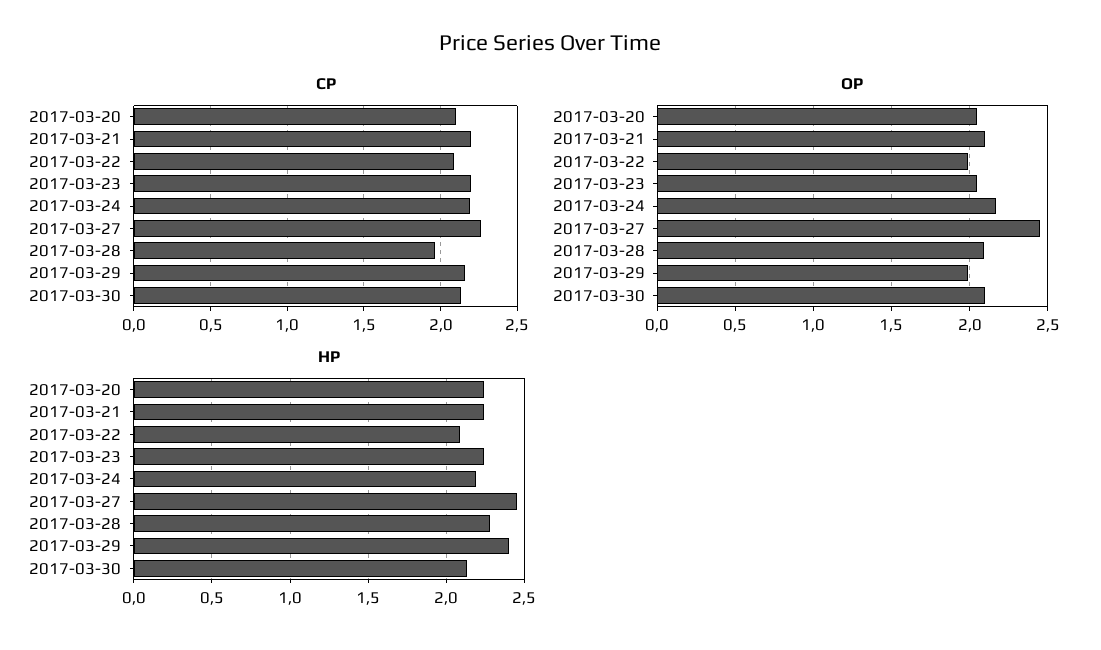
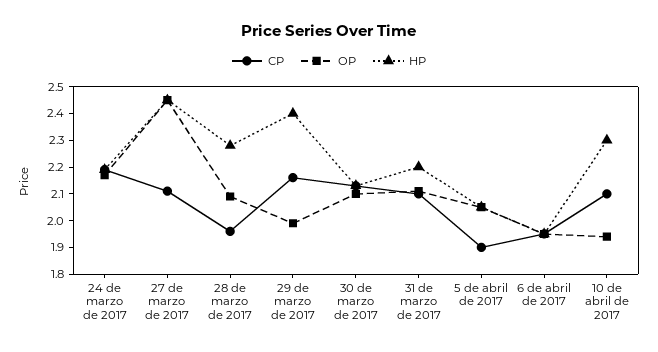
CP, 2017-03-20: 2.1 -> none
CP, 2017-03-21: 2.2 -> none
CP, 2017-03-22: 2.1 -> none
CP, 2017-03-23: 2.2 -> none
CP, 2017-03-27: 2.25 -> 2.1
OP, 2017-03-20: 2.05 -> none
OP, 2017-03-21: 2.1 -> none
OP, 2017-03-22: 2 -> none
OP, 2017-03-23: 2.05 -> none
HP, 2017-03-20: 2.25 -> none
HP, 2017-03-21: 2.25 -> none
HP, 2017-03-22: 2.1 -> none
HP, 2017-03-23: 2.25 -> none
CP, 31 de marzo de 2017: none -> 2.1
OP, 31 de marzo de 2017: none -> 2.1
HP, 31 de marzo de 2017: none -> 2.2
CP, 5 de abril de 2017: none -> 1.9
OP, 5 de abril de 2017: none -> 2.05
HP, 5 de abril de 2017: none -> 2.05
CP, 6 de abril de 2017: none -> 1.95
OP, 6 de abril de 2017: none -> 1.95
HP, 6 de abril de 2017: none -> 1.95
CP, 10 de abril de 2017: none -> 2.1
OP, 10 de abril de 2017: none -> 1.95
HP, 10 de abril de 2017: none -> 2.3

